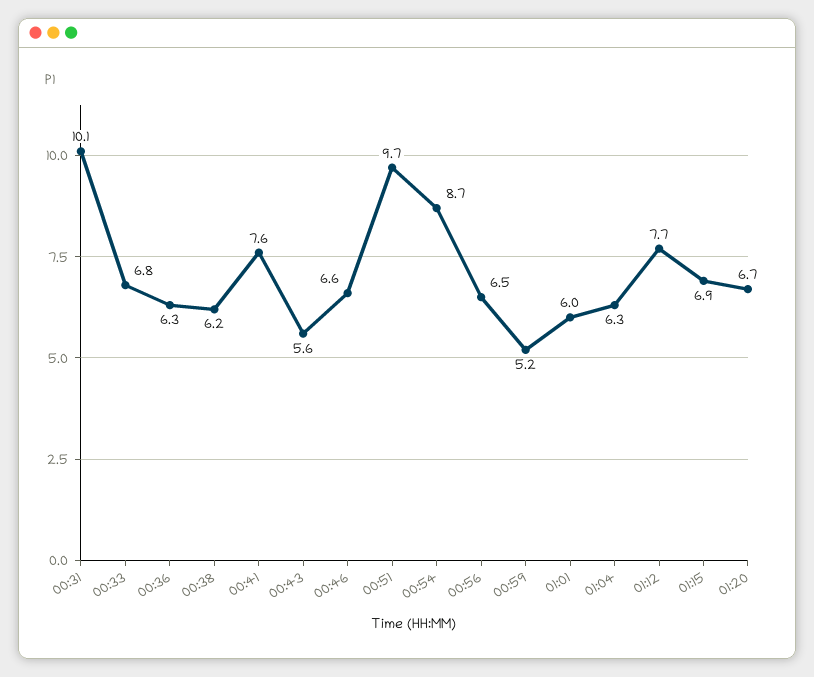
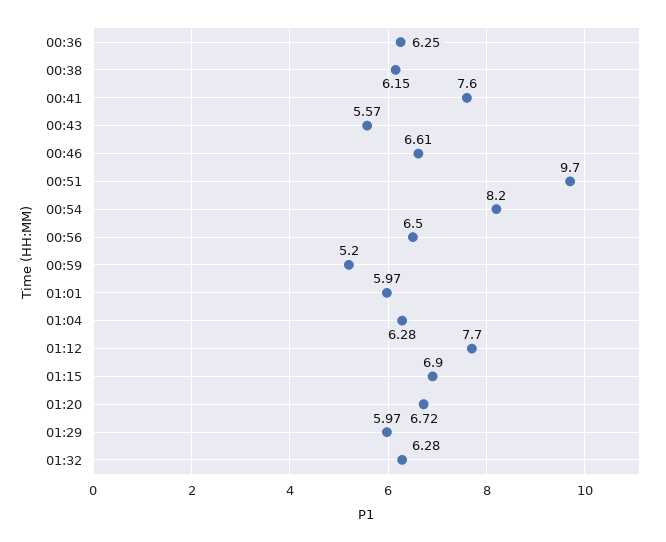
00:31: 10.1 -> none
00:33: 6.8 -> none
00:54: 8.7 -> 8.2
01:29: none -> 5.97
01:32: none -> 6.28

